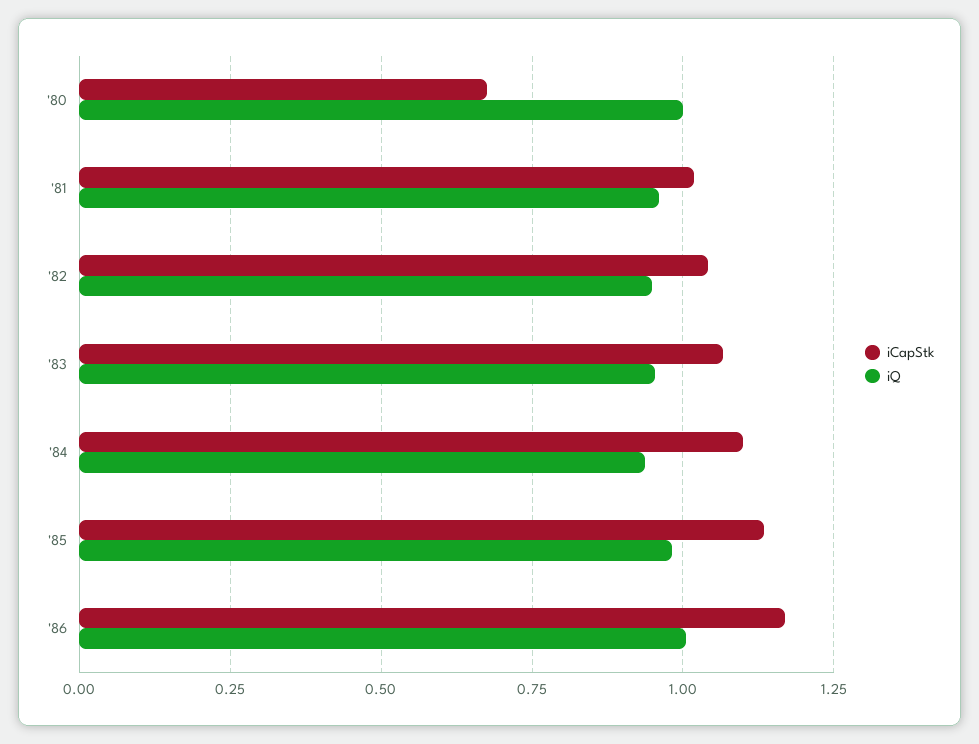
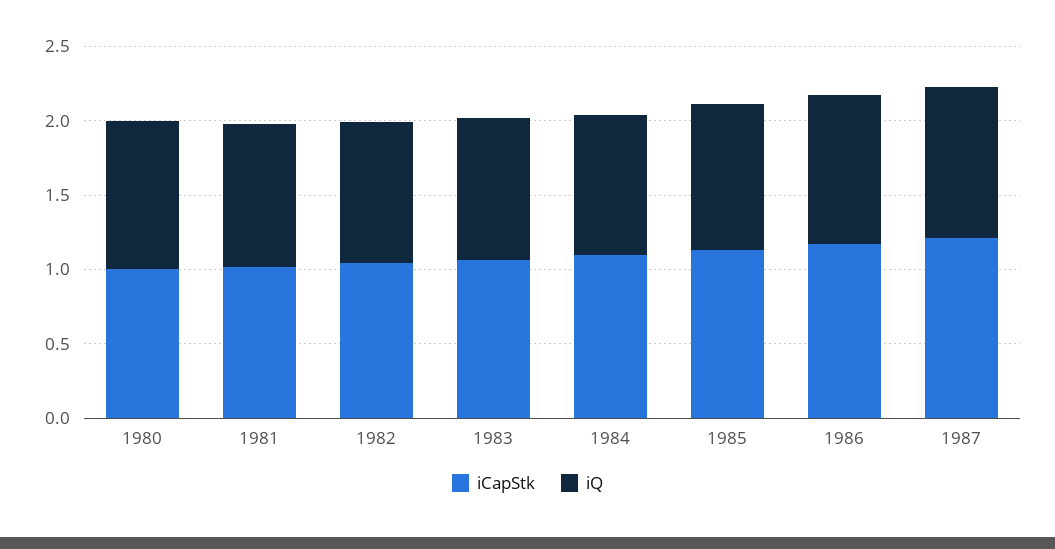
iCapStk, '80: 0.675 -> 1
iCapStk, 1987: none -> 1.2
iQ, 1987: none -> 1

